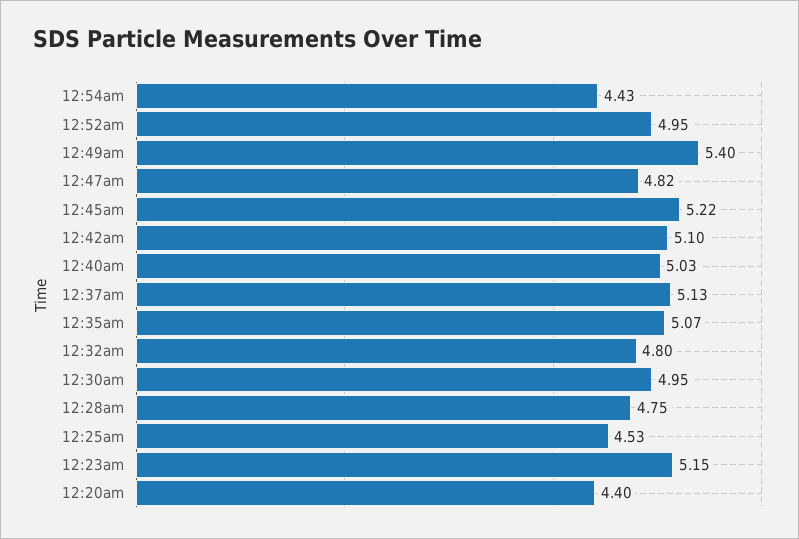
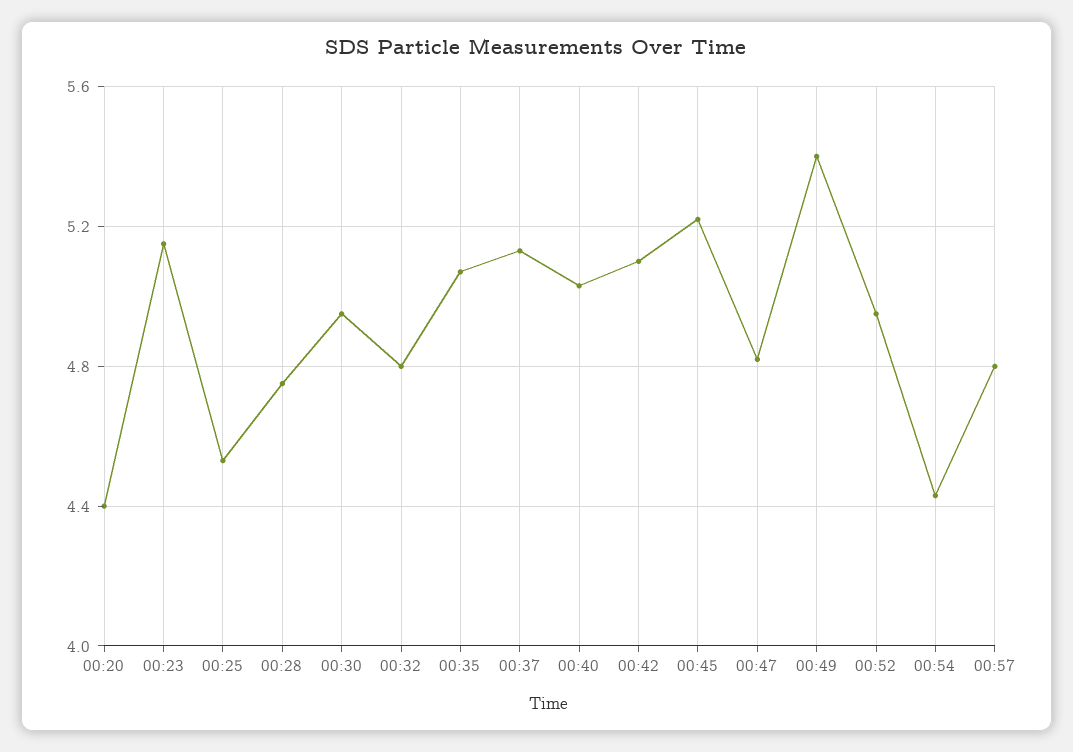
00:57: none -> 4.8

